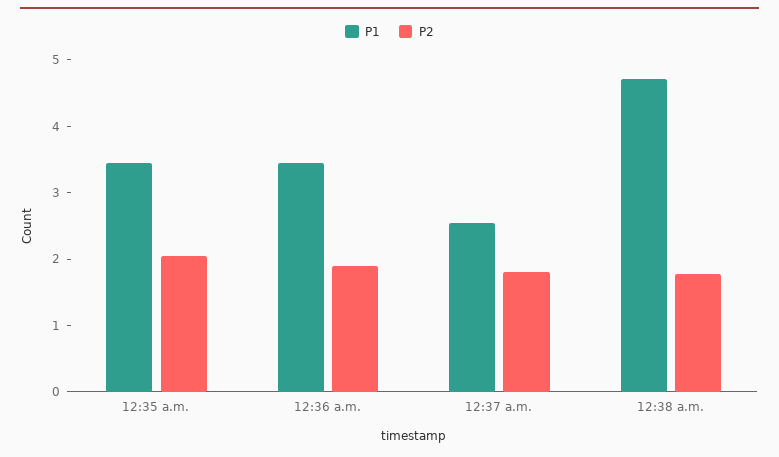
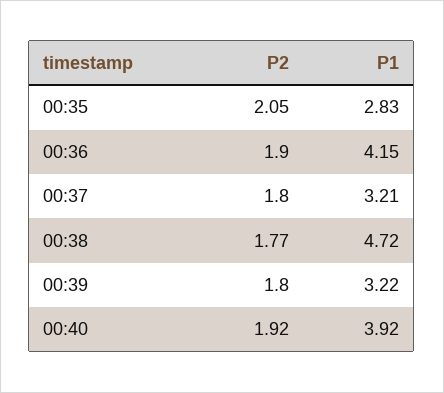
P1, 12:35 a.m.: 3.4 -> 2.83
P1, 12:36 a.m.: 3.4 -> 4.15
P1, 12:37 a.m.: 2.6 -> 3.21
P2, 00:39: none -> 1.8
P1, 00:39: none -> 3.22
P2, 00:40: none -> 1.92
P1, 00:40: none -> 3.92

